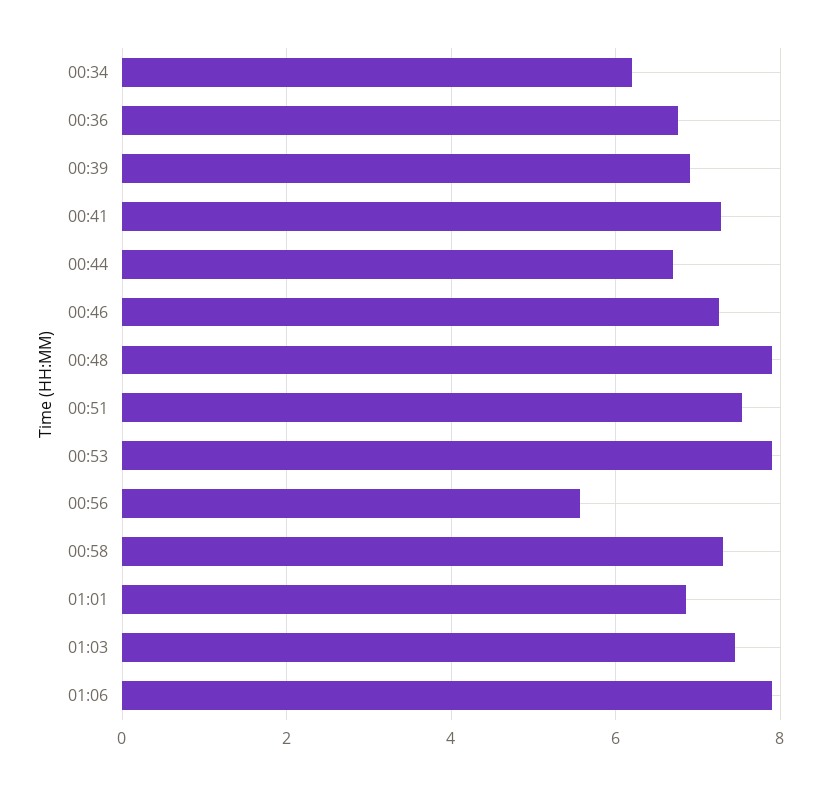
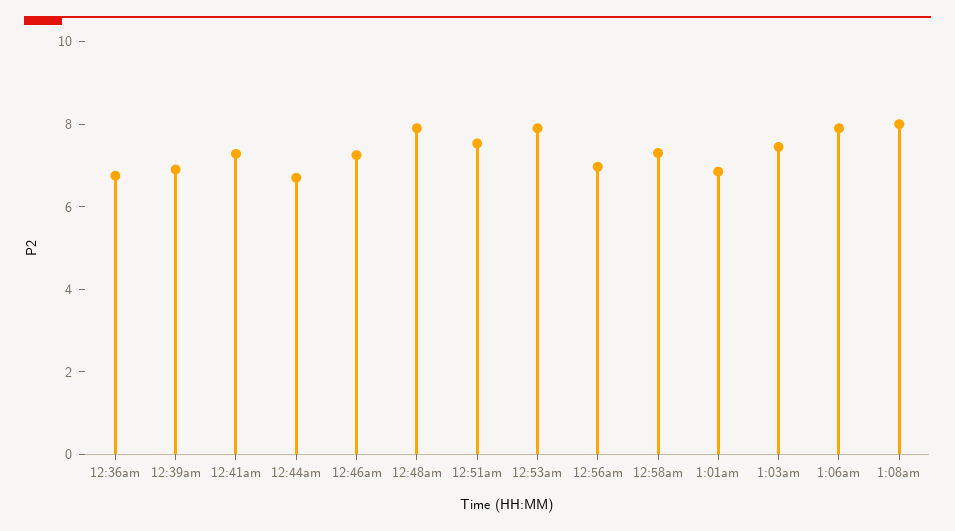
00:34: 6.2 -> none
00:56: 5.6 -> 7
1:08am: none -> 8

